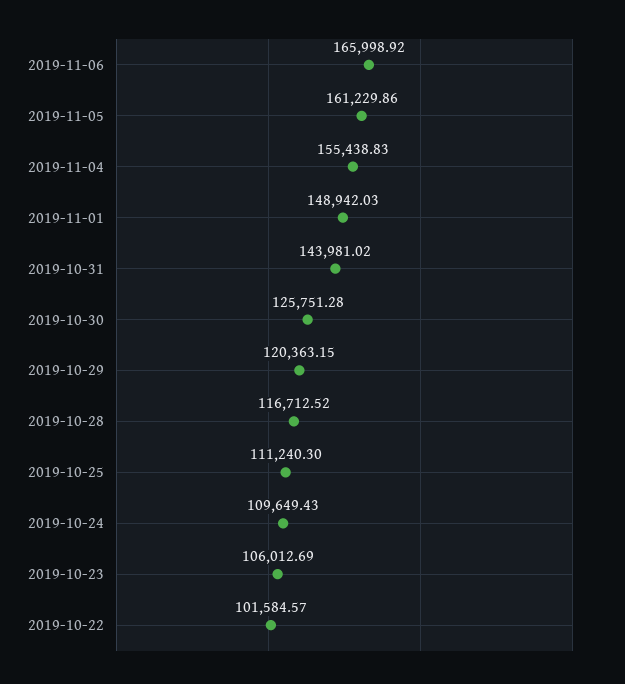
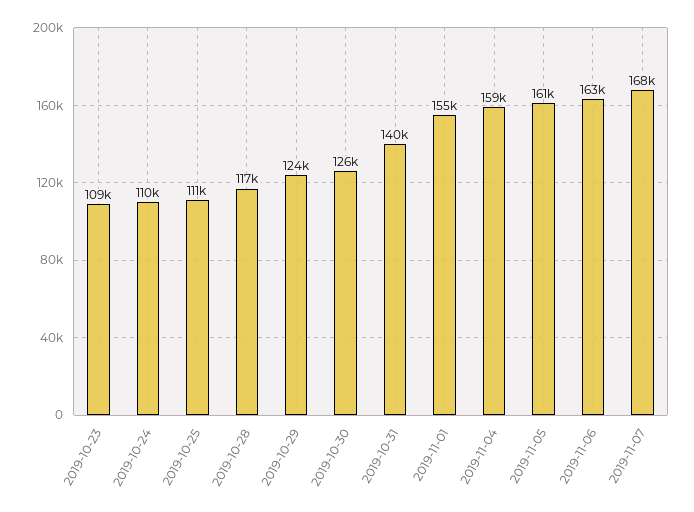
2019-11-06: 165998.92 -> 163000
2019-11-04: 155438.83 -> 159000
2019-11-01: 148942.03 -> 155000
2019-10-31: 143981.02 -> 140000
2019-10-29: 120363.15 -> 124000
2019-10-23: 106012.69 -> 109000
2019-10-22: 101584.57 -> none
2019-11-07: none -> 168000

